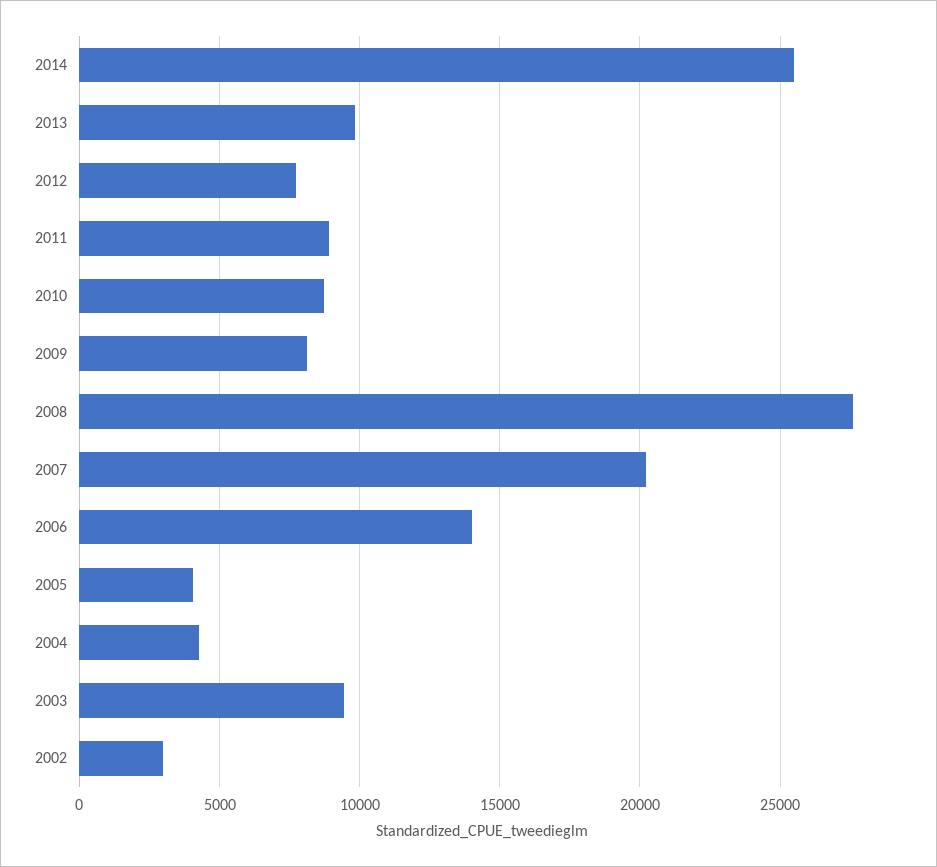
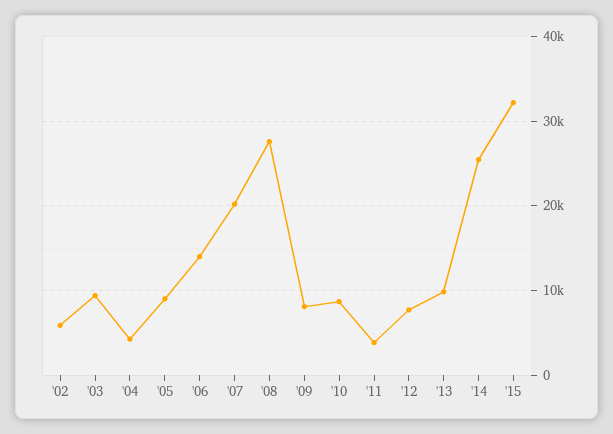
2011: 9000 -> 4000
2005: 4000 -> 9000
2002: 3000 -> 6000
'15: none -> 32000

